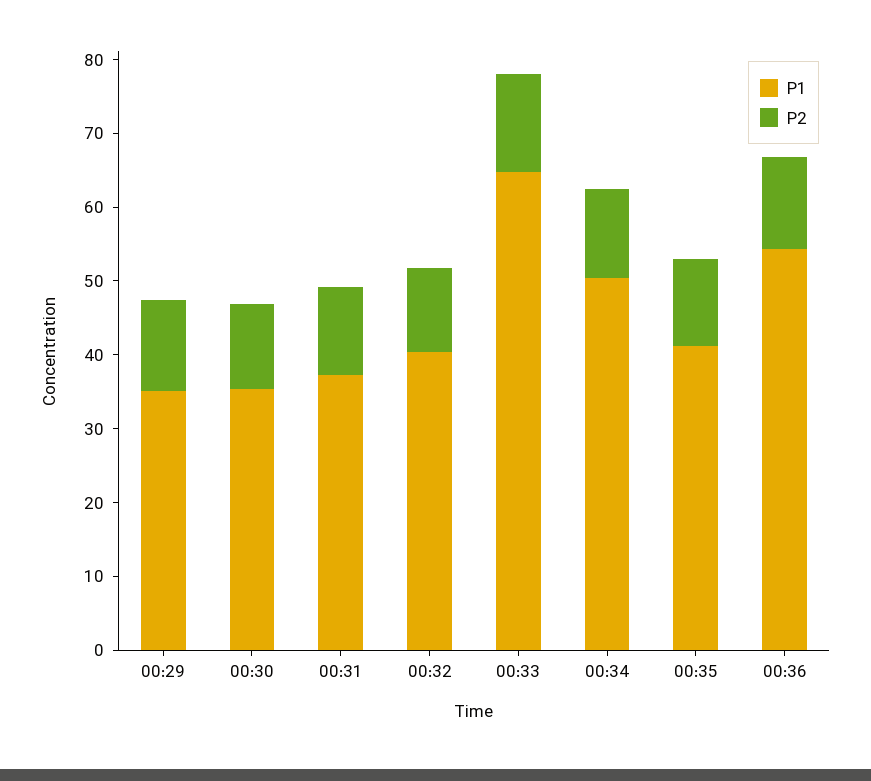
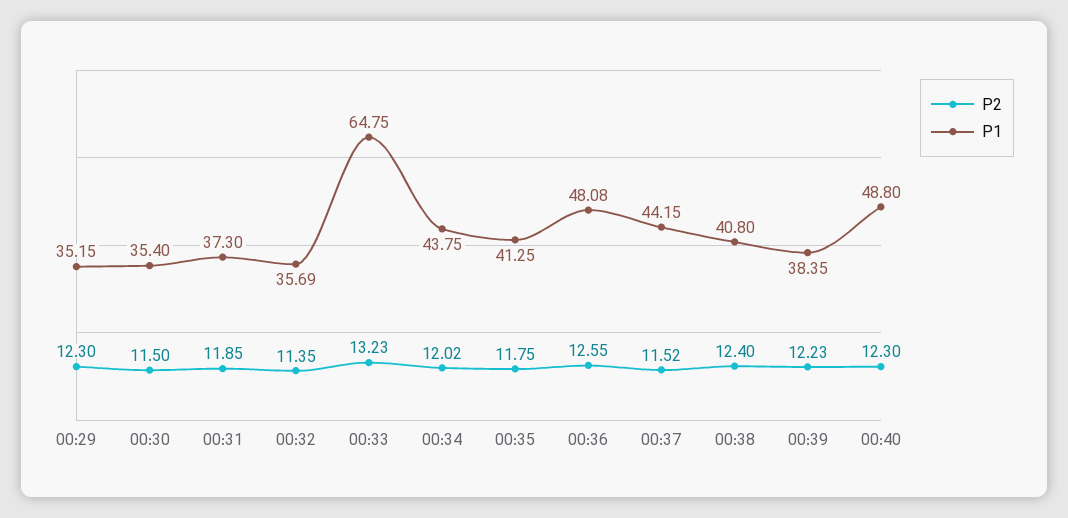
P1, 00:32: 40 -> 35.69
P1, 00:34: 50 -> 43.75
P1, 00:36: 54 -> 48.08
P2, 00:37: none -> 11.52
P1, 00:37: none -> 44.15
P2, 00:38: none -> 12.4
P1, 00:38: none -> 40.8
P2, 00:39: none -> 12.23
P1, 00:39: none -> 38.35
P2, 00:40: none -> 12.3
P1, 00:40: none -> 48.8

